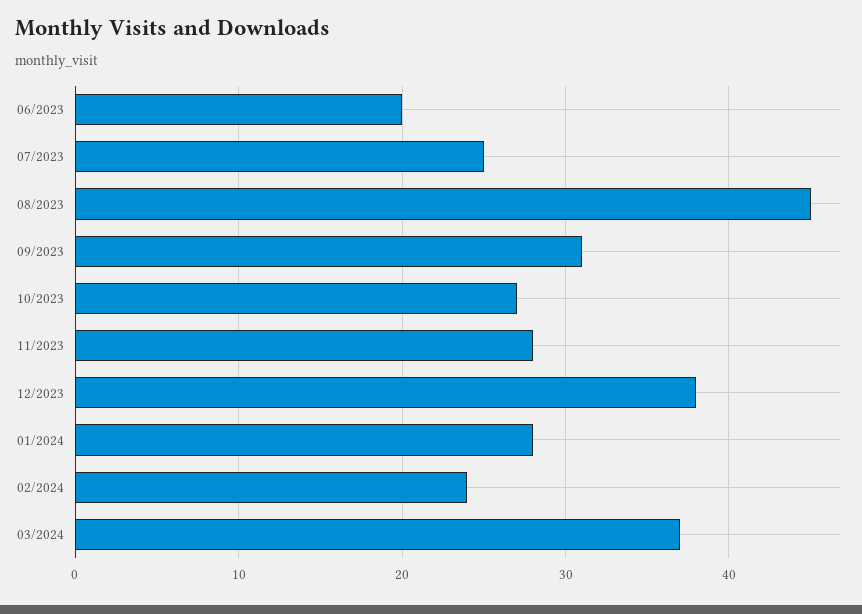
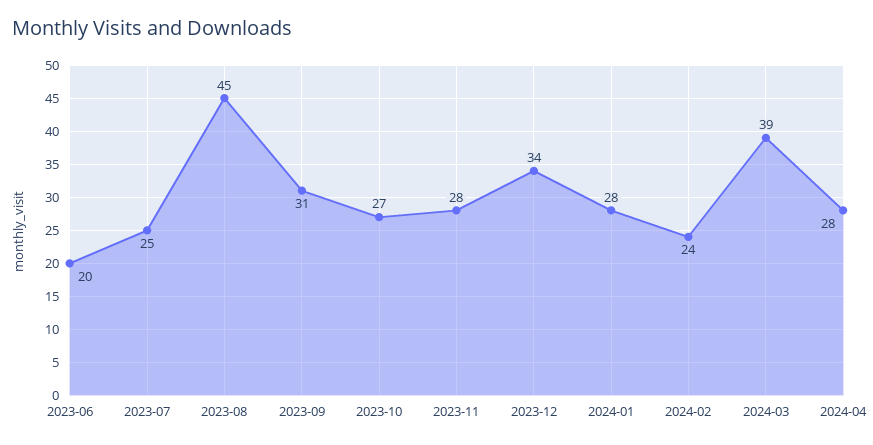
12/2023: 38 -> 34
03/2024: 37 -> 39
2024-04: none -> 28

